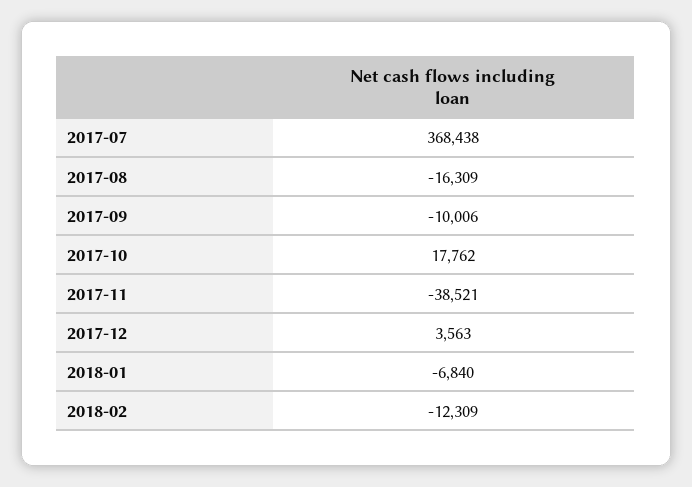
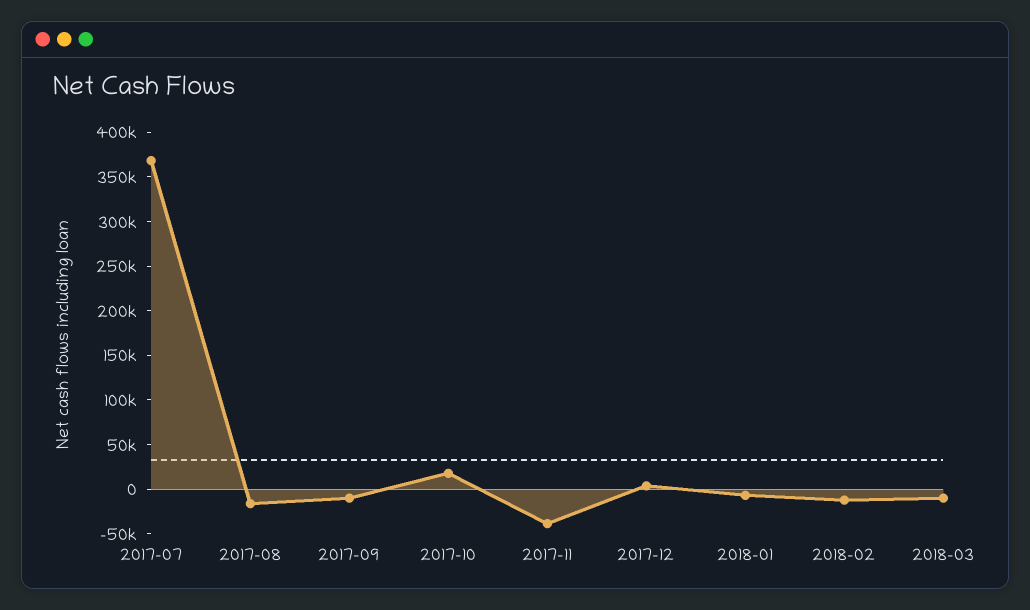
2018-03: none -> -10000

